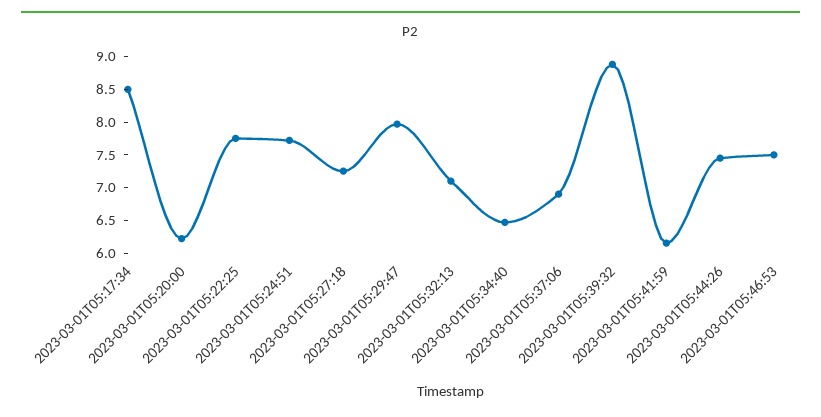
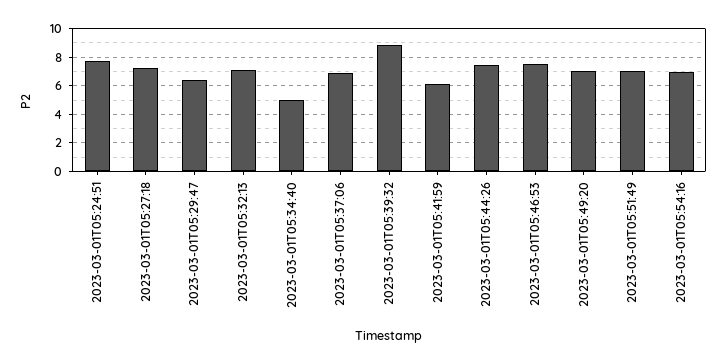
2023-03-01T05:17:34: 8.5 -> none
2023-03-01T05:20:00: 6.25 -> none
2023-03-01T05:22:25: 7.75 -> none
2023-03-01T05:29:47: 8 -> 6.5
2023-03-01T05:34:40: 6.5 -> 5
2023-03-01T05:49:20: none -> 7
2023-03-01T05:51:49: none -> 7
2023-03-01T05:54:16: none -> 7

